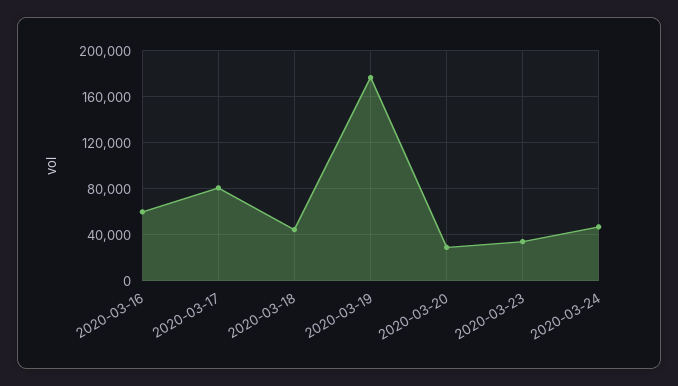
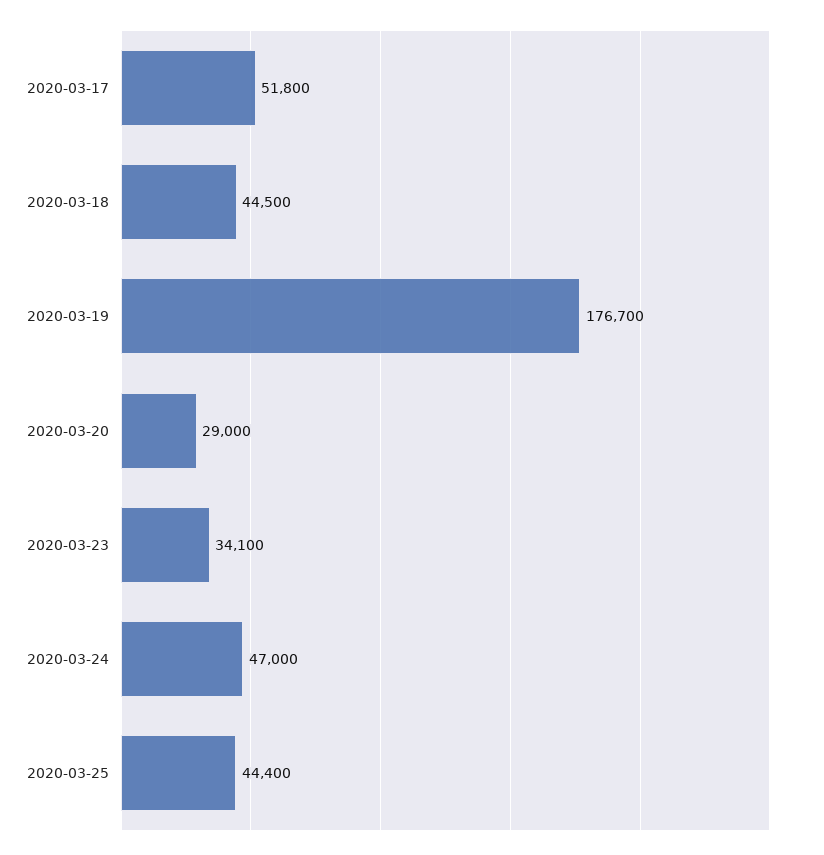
2020-03-16: 60000 -> none
2020-03-17: 80000 -> 51800
2020-03-25: none -> 44400

